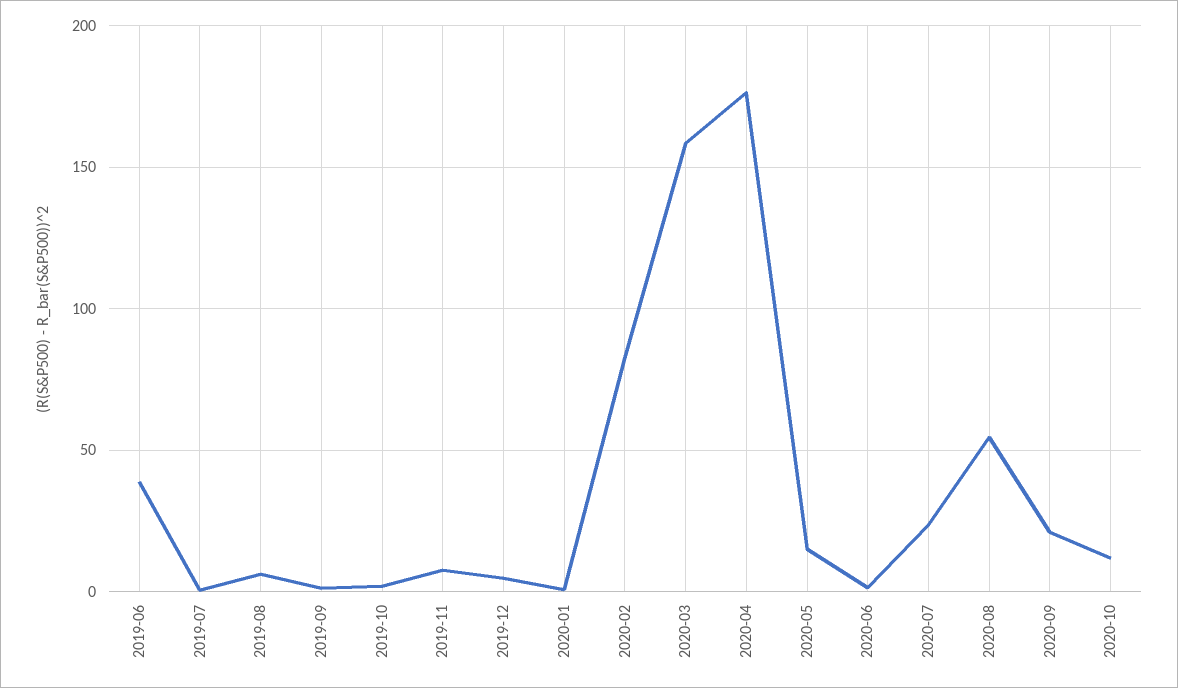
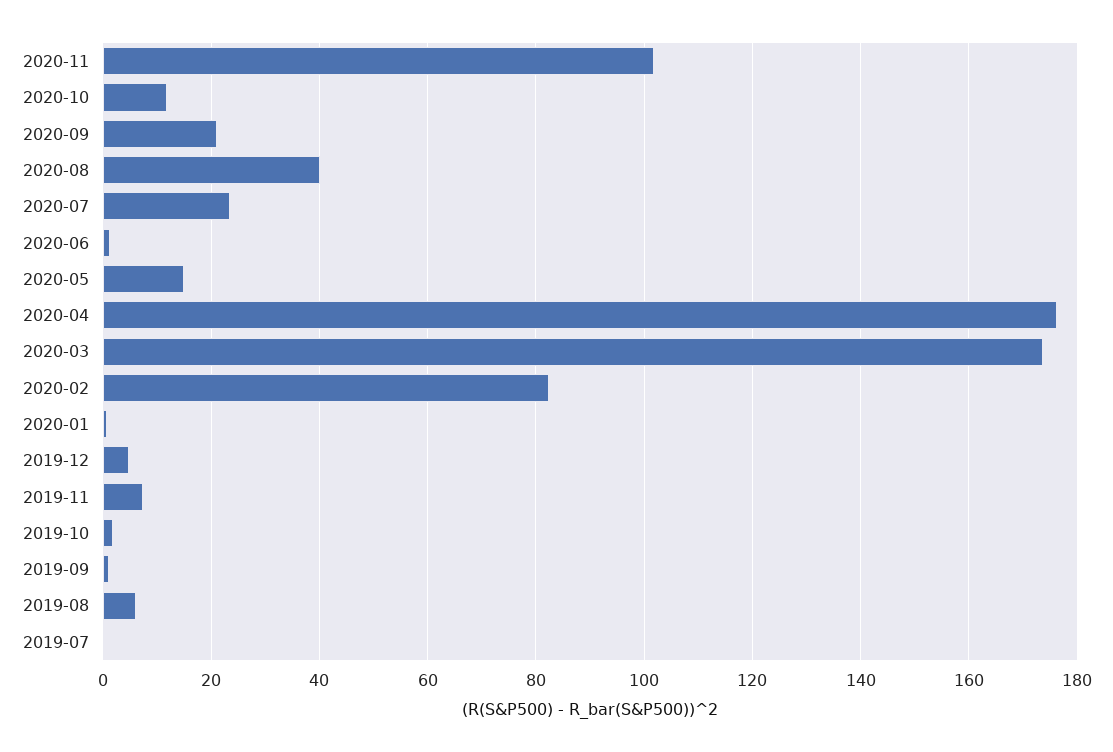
2019-06: 40 -> none
2020-03: 160 -> 174
2020-08: 55 -> 40
2020-11: none -> 102

